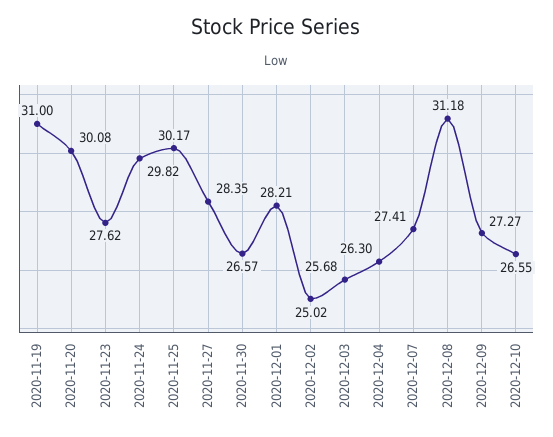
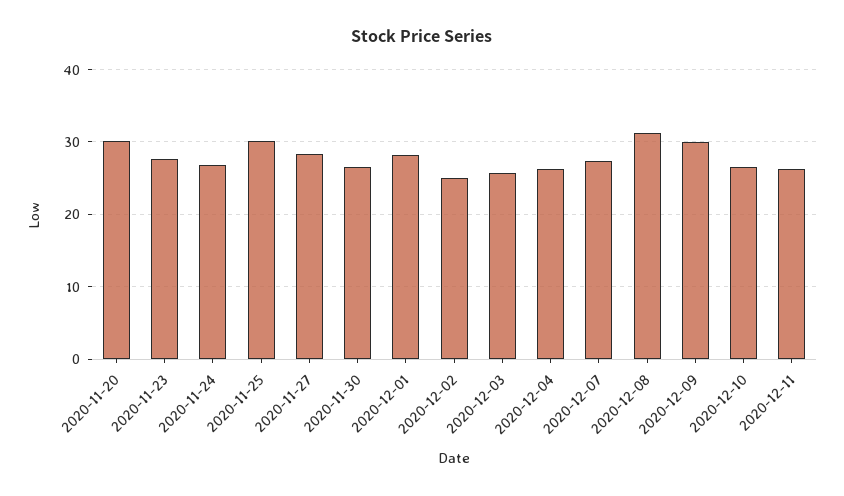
2020-11-19: 31 -> none
2020-11-24: 29.82 -> 27
2020-12-09: 27.27 -> 30
2020-12-11: none -> 26

